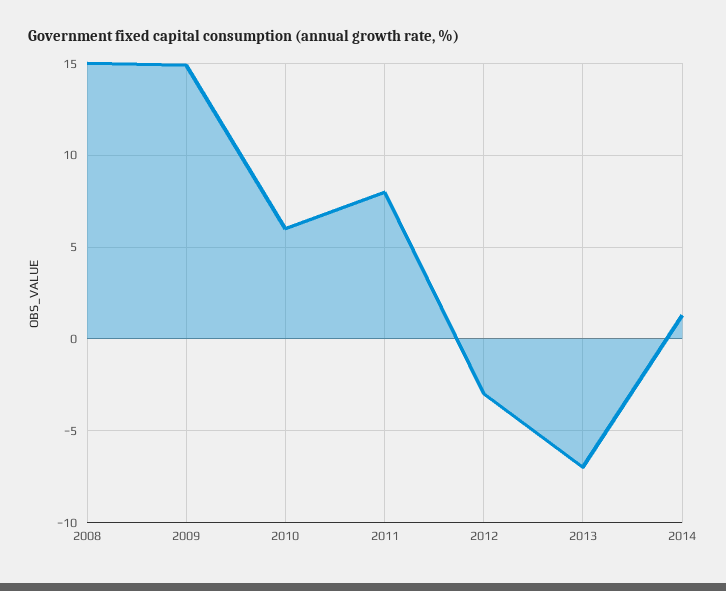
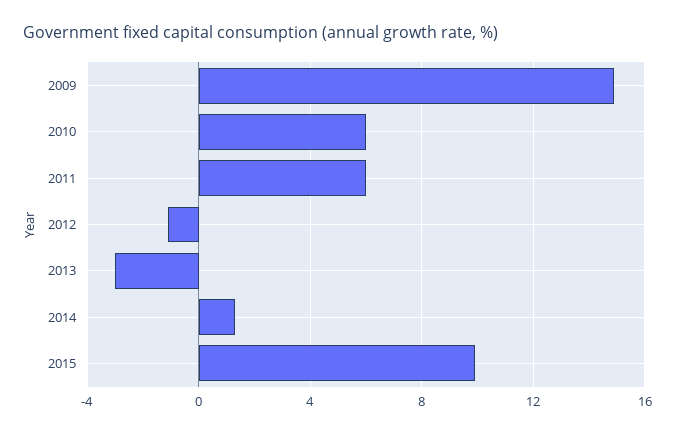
2008: 15 -> none
2011: 8 -> 6
2012: -3 -> -1
2013: -7 -> -3
2015: none -> 10

